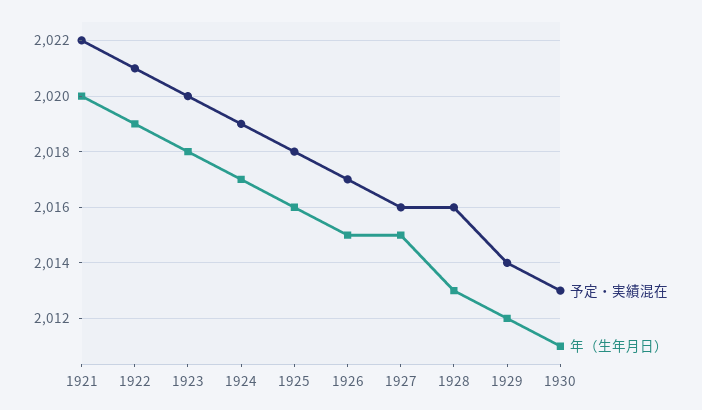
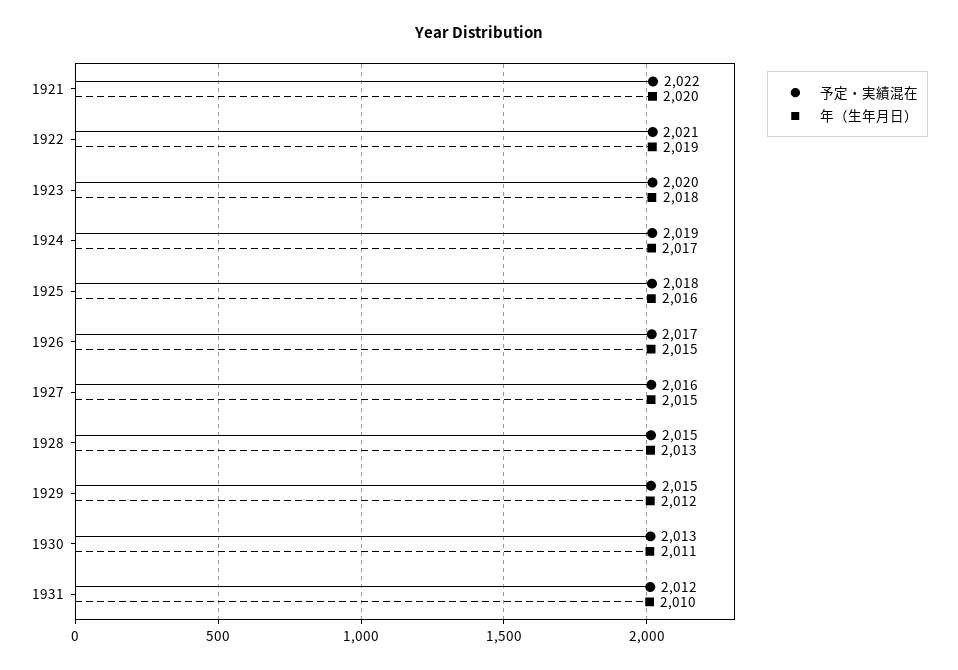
予定・実績混在, 1928: 2016 -> 2015
予定・実績混在, 1929: 2014 -> 2015
予定・実績混在, 1931: none -> 2012
年（生年月日）, 1931: none -> 2010

